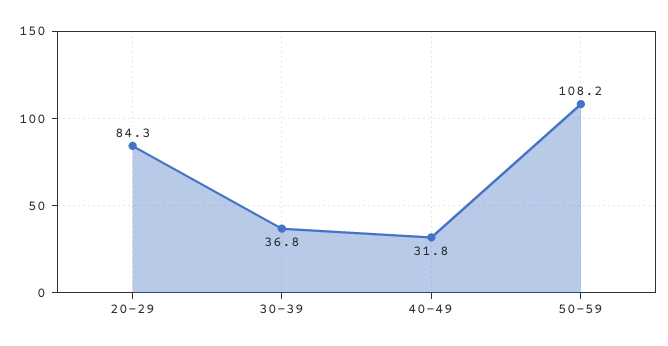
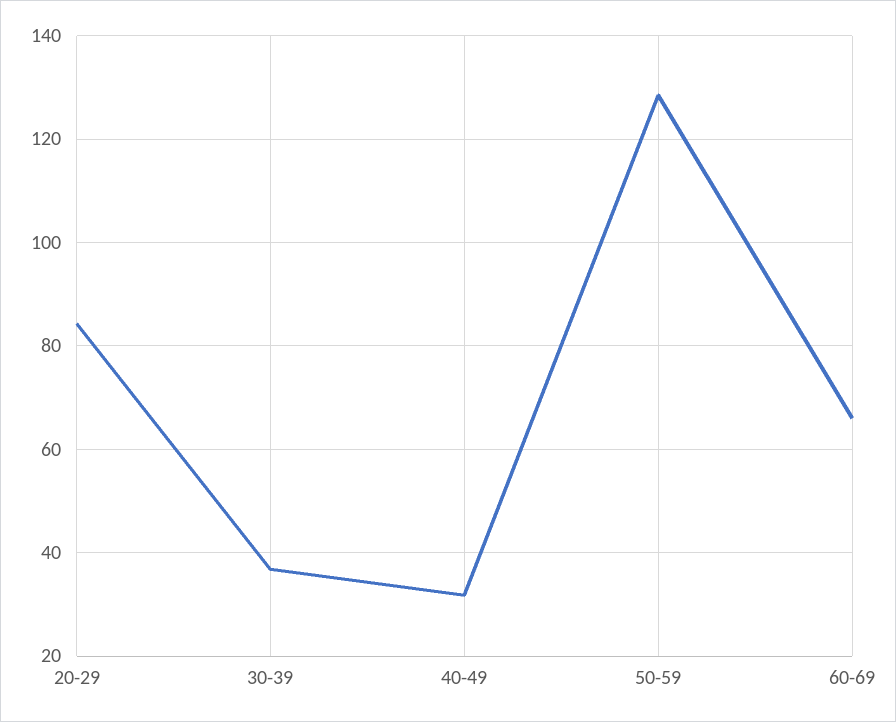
50-59: 108.2 -> 128
60-69: none -> 66

